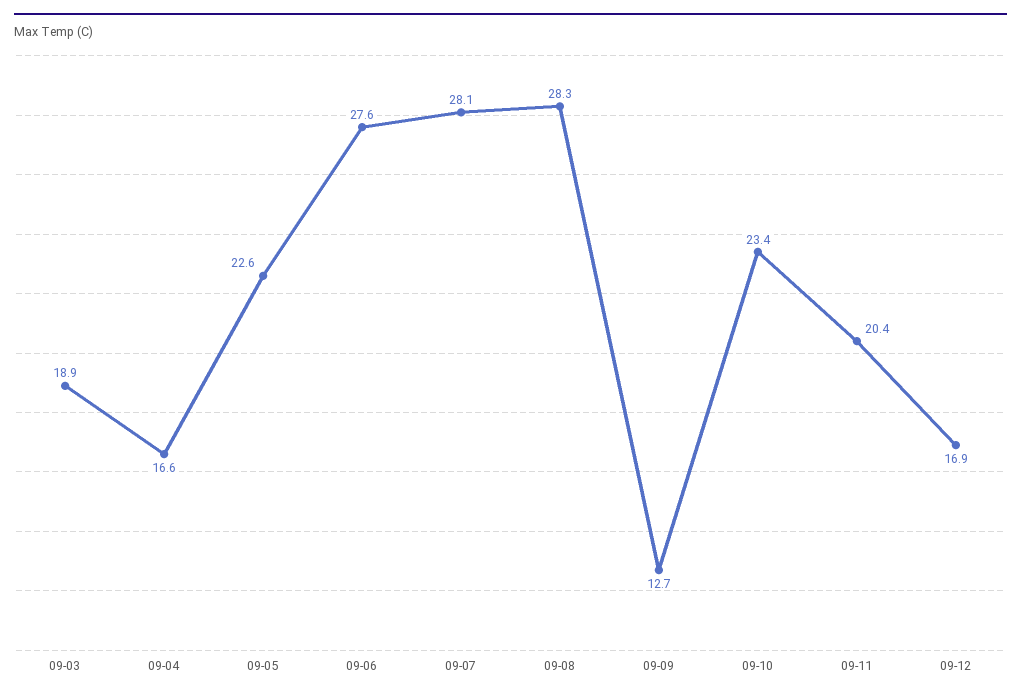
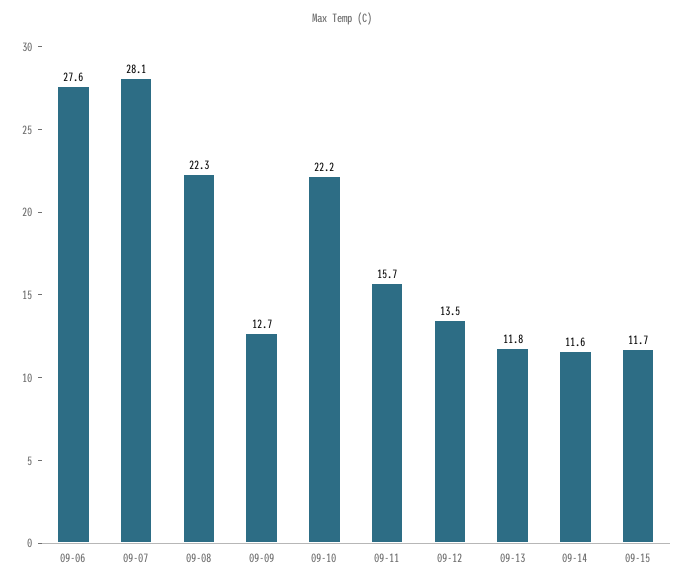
09-03: 18.9 -> none
09-04: 16.6 -> none
09-05: 22.6 -> none
09-08: 28.3 -> 22.3
09-10: 23.4 -> 22.2
09-11: 20.4 -> 15.7
09-12: 16.9 -> 13.5
09-13: none -> 11.8
09-14: none -> 11.6
09-15: none -> 11.7

